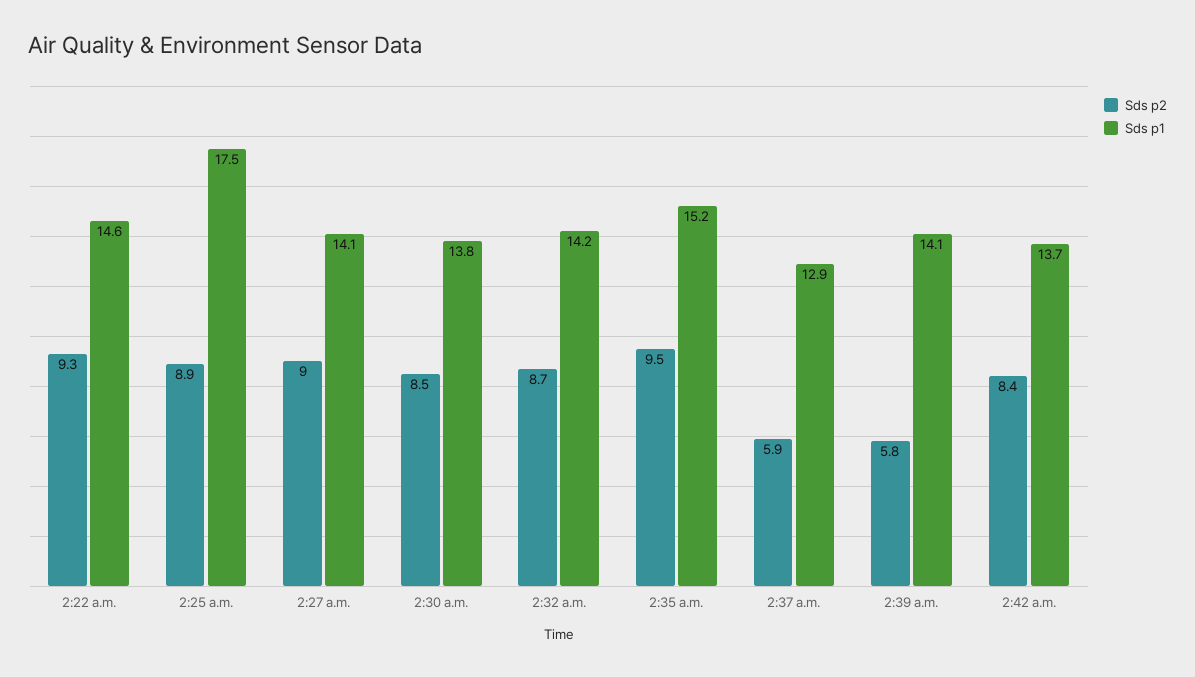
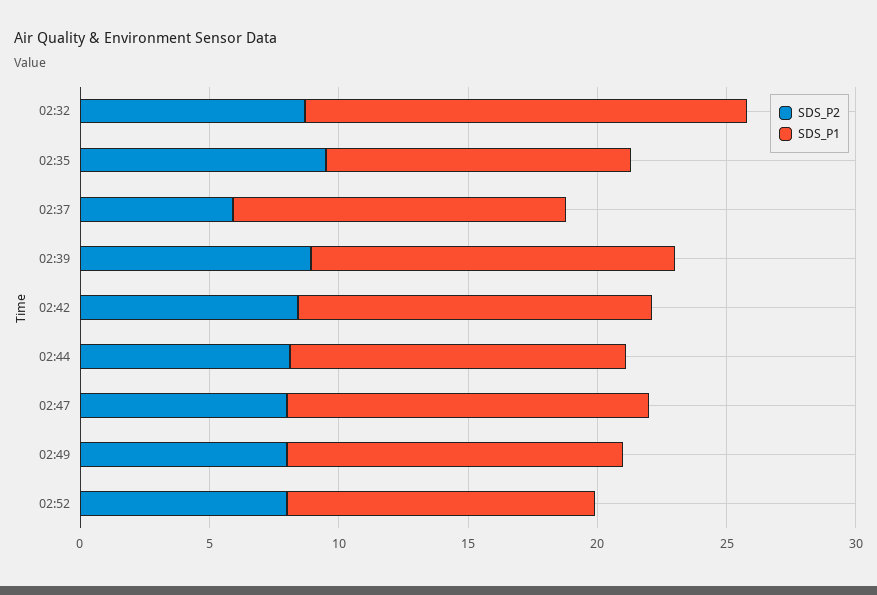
Sds p2, 2:22 a.m.: 9.3 -> none
Sds p1, 2:22 a.m.: 14.6 -> none
Sds p2, 2:25 a.m.: 8.9 -> none
Sds p1, 2:25 a.m.: 17.5 -> none
Sds p2, 2:27 a.m.: 9 -> none
Sds p1, 2:27 a.m.: 14.1 -> none
Sds p2, 2:30 a.m.: 8.5 -> none
Sds p1, 2:30 a.m.: 13.8 -> none
Sds p1, 2:32 a.m.: 14.2 -> 17
Sds p1, 2:35 a.m.: 15.2 -> 12
Sds p2, 2:39 a.m.: 5.8 -> 9
Sds p2, 02:44: none -> 8
Sds p1, 02:44: none -> 13
Sds p2, 02:47: none -> 8
Sds p1, 02:47: none -> 14
Sds p2, 02:49: none -> 8
Sds p1, 02:49: none -> 13
Sds p2, 02:52: none -> 8
Sds p1, 02:52: none -> 12

